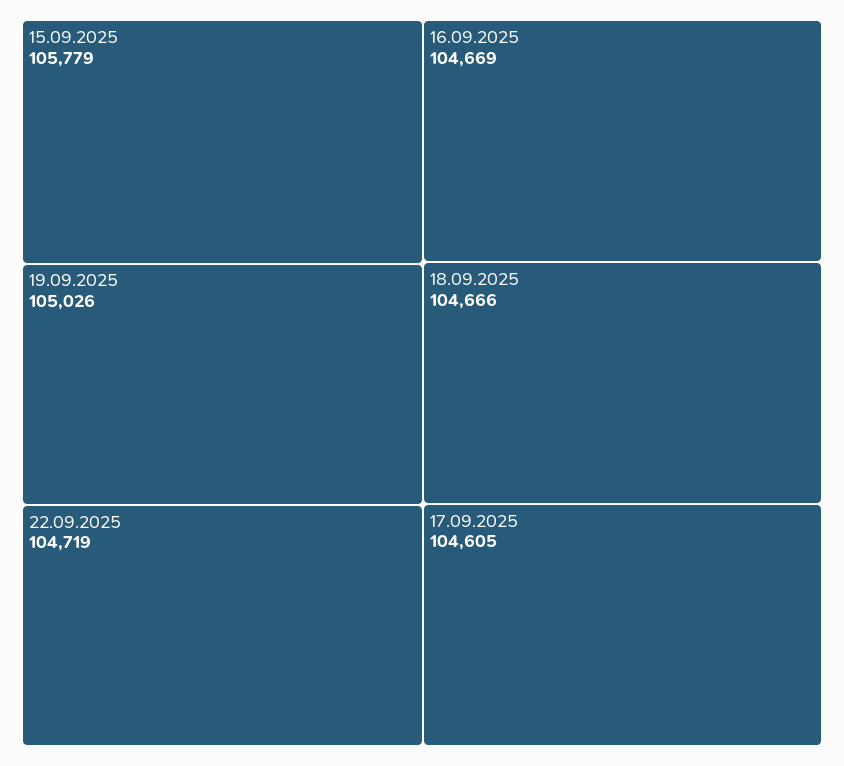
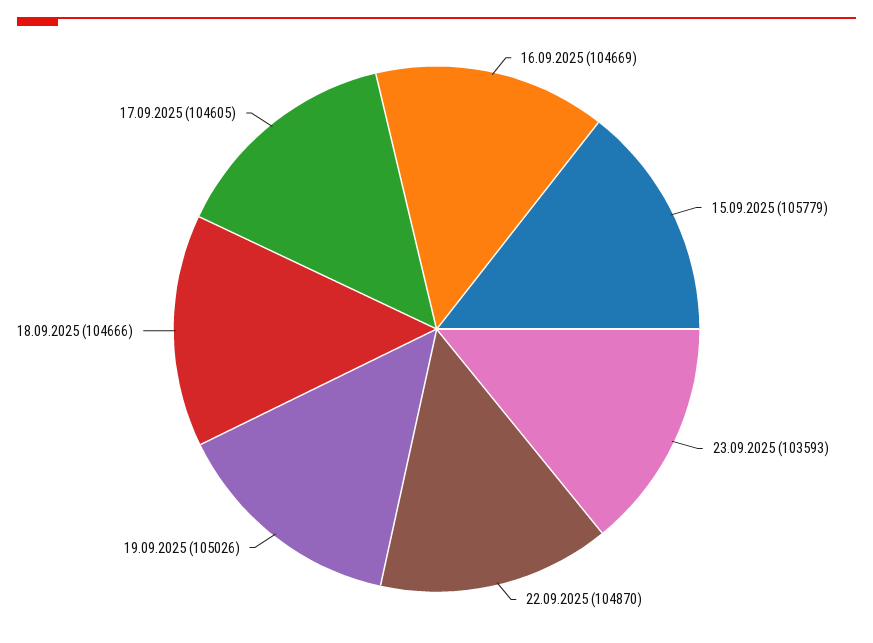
22.09.2025: 104719 -> 104870
23.09.2025: none -> 103593

